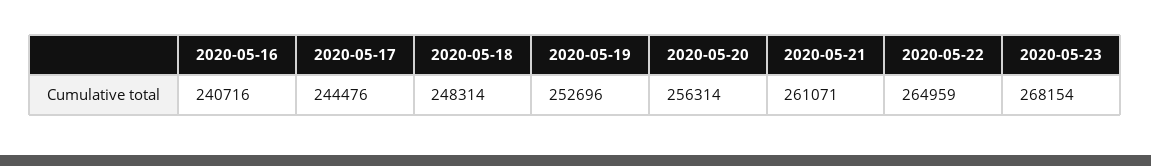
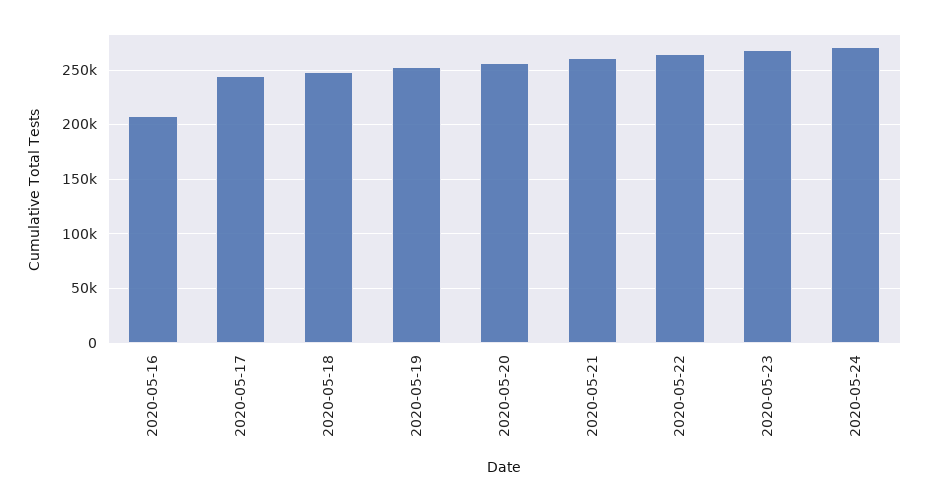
2020-05-16: 240716 -> 210000
2020-05-24: none -> 270000

